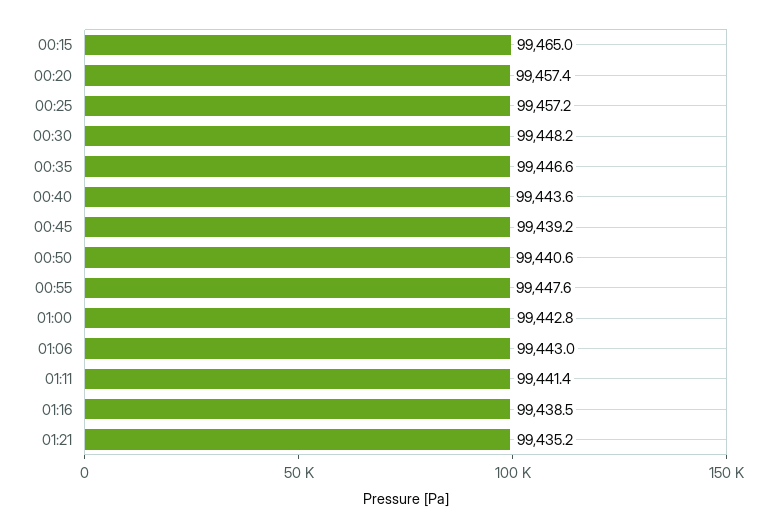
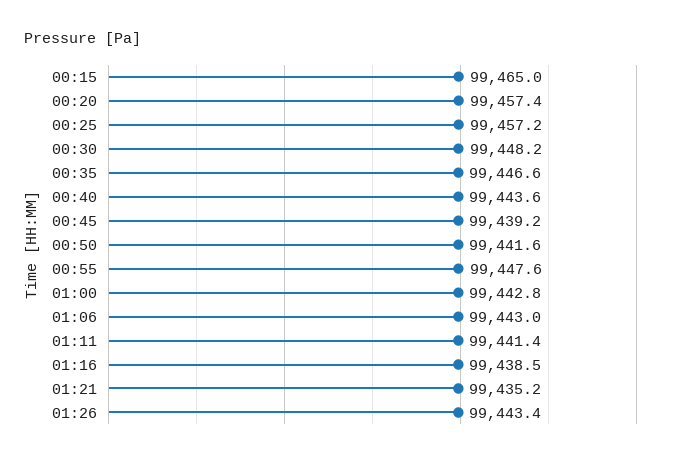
00:50: 99440.6 -> 99441.6
01:26: none -> 99443.4

